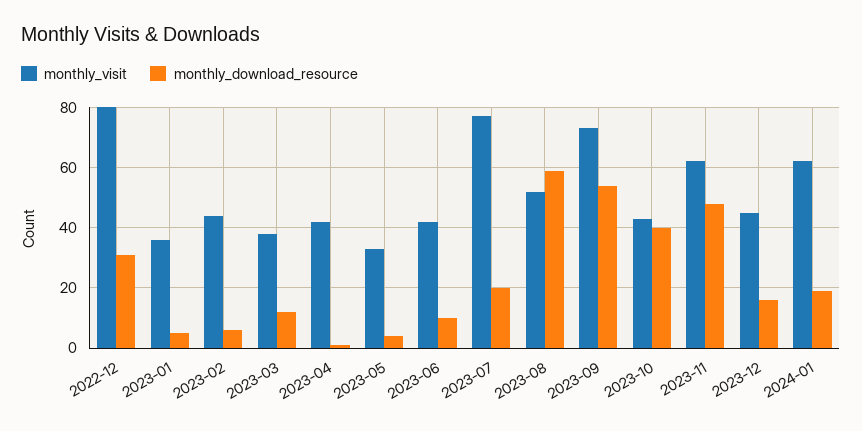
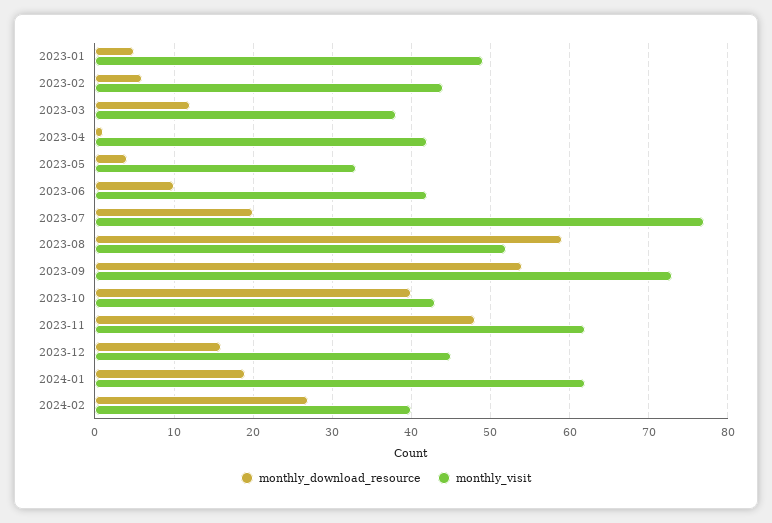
monthly_visit, 2022-12: 80 -> none
monthly_download_resource, 2022-12: 30 -> none
monthly_visit, 2023-01: 35 -> 49
monthly_download_resource, 2024-02: none -> 27
monthly_visit, 2024-02: none -> 40

